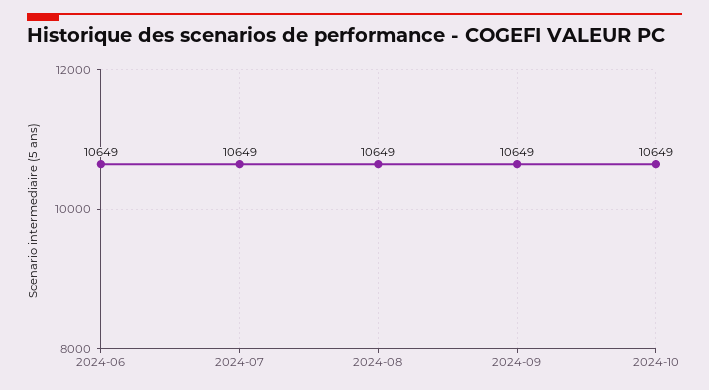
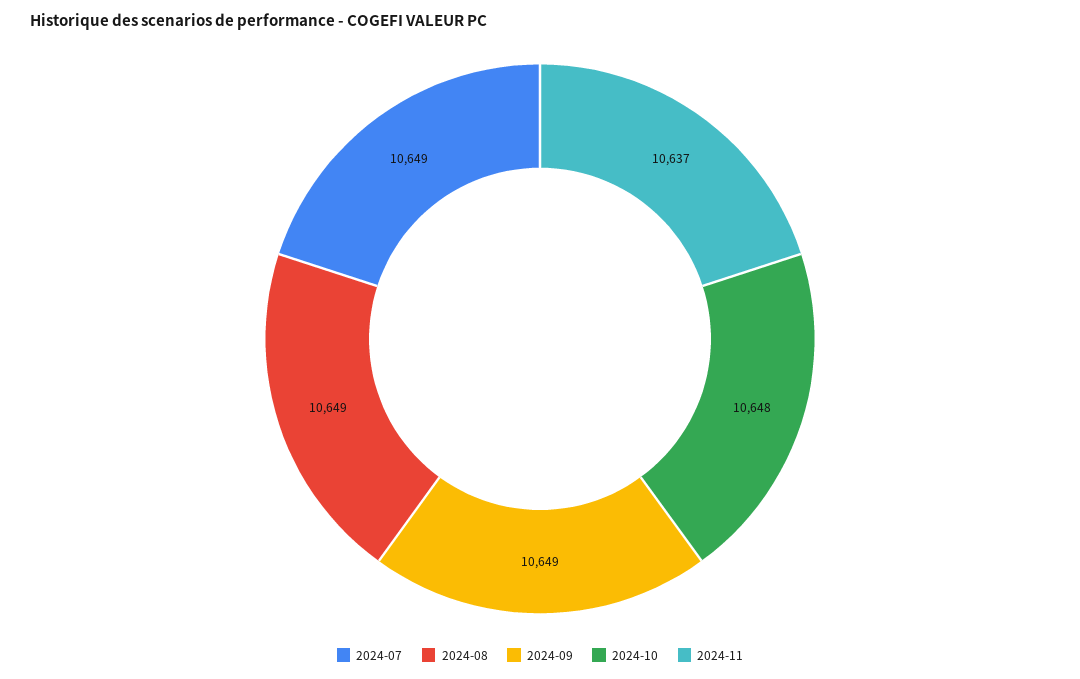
2024-06: 10649 -> none
2024-10: 10649 -> 10648
2024-11: none -> 10637

